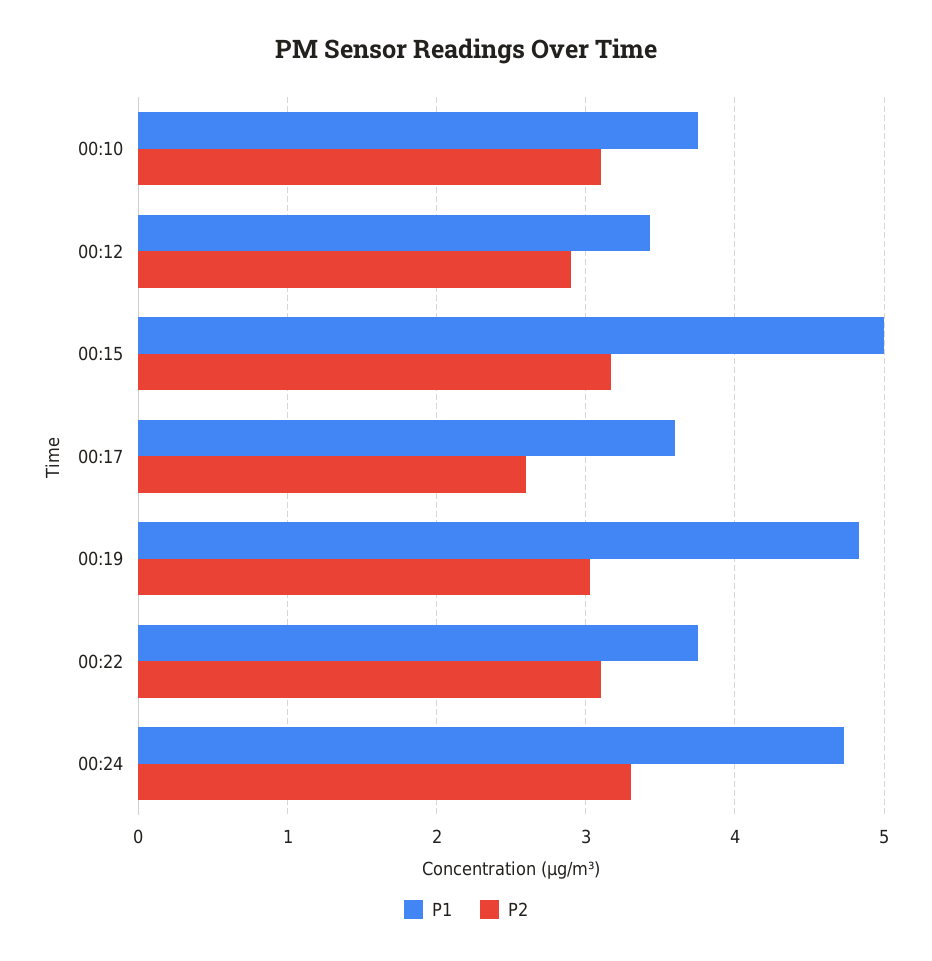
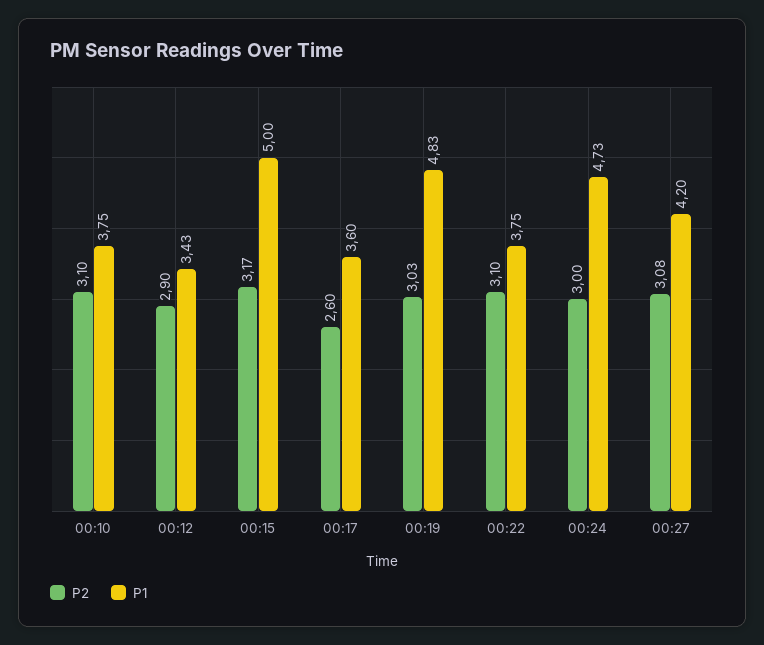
P2, 00:24: 3.3 -> 3
P2, 00:27: none -> 3.08
P1, 00:27: none -> 4.2

